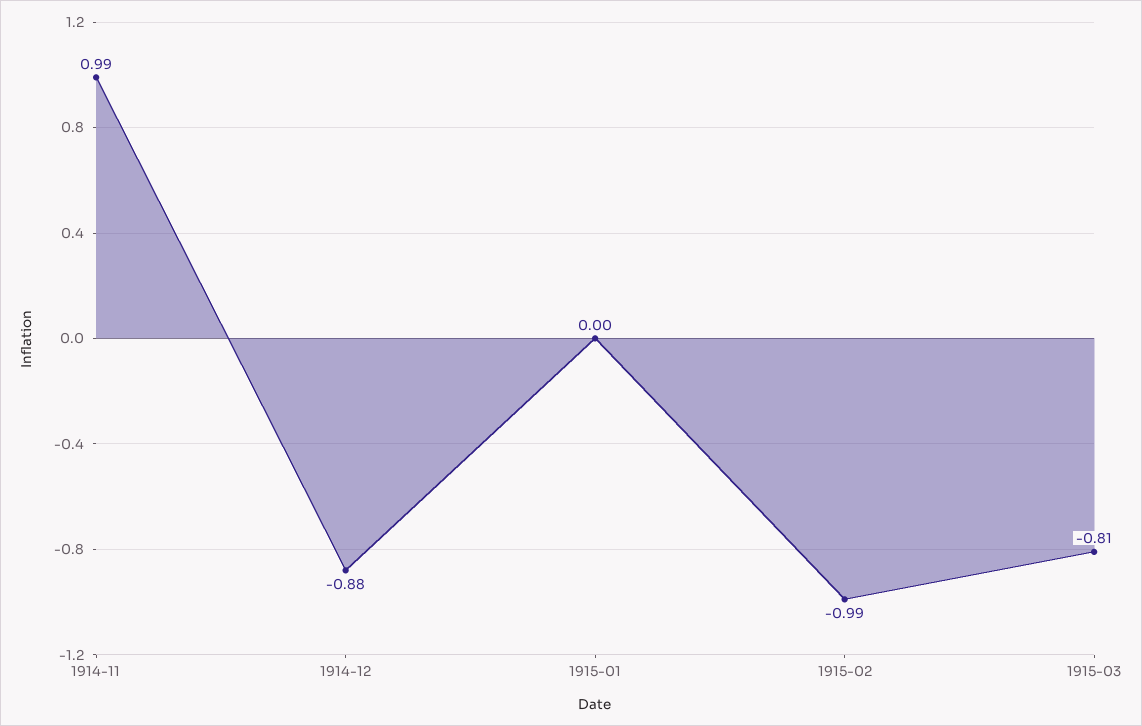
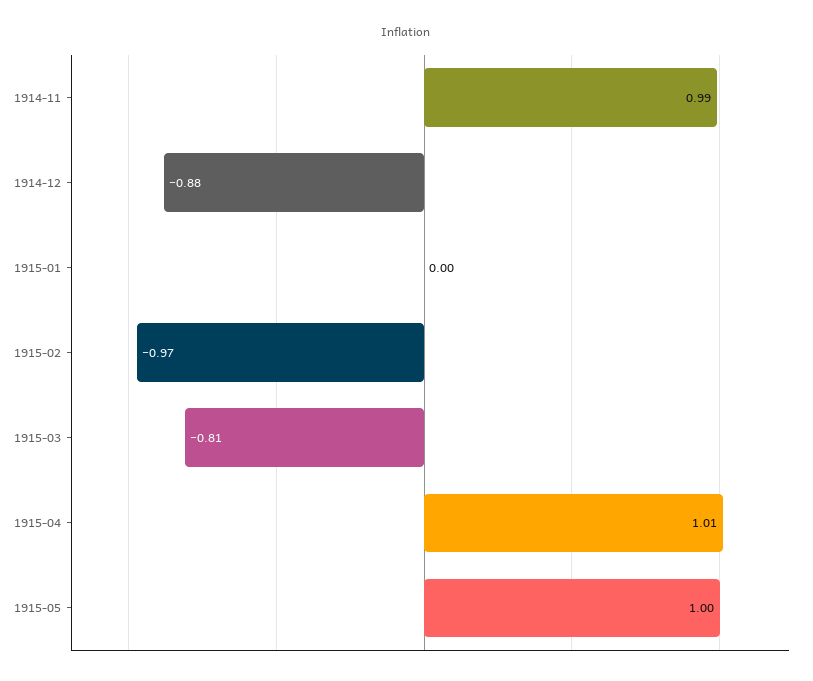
1915-02: -0.99 -> -0.97
1915-04: none -> 1.01
1915-05: none -> 1

